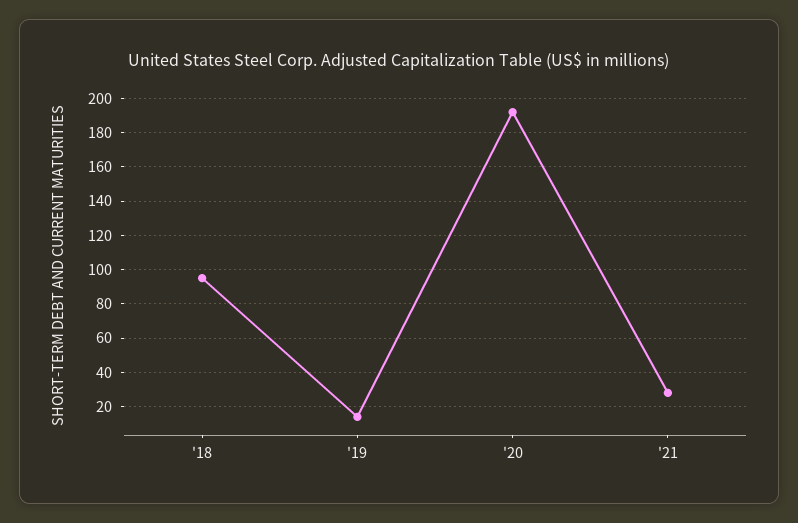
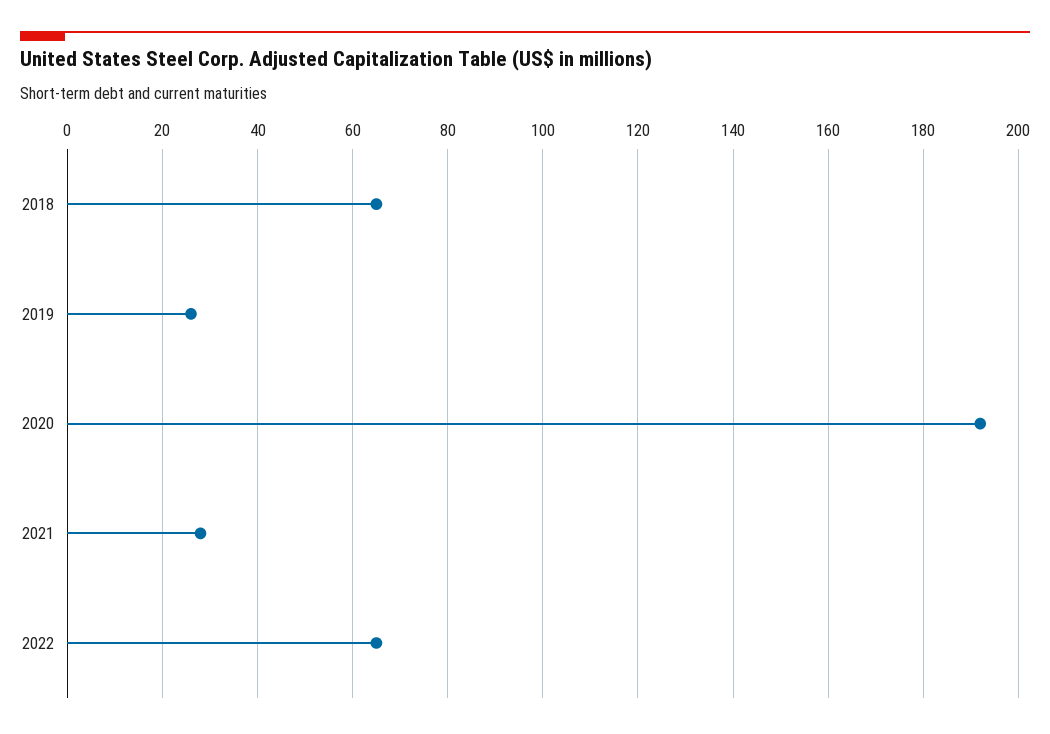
'18: 95 -> 65
'19: 15 -> 25
2022: none -> 65

